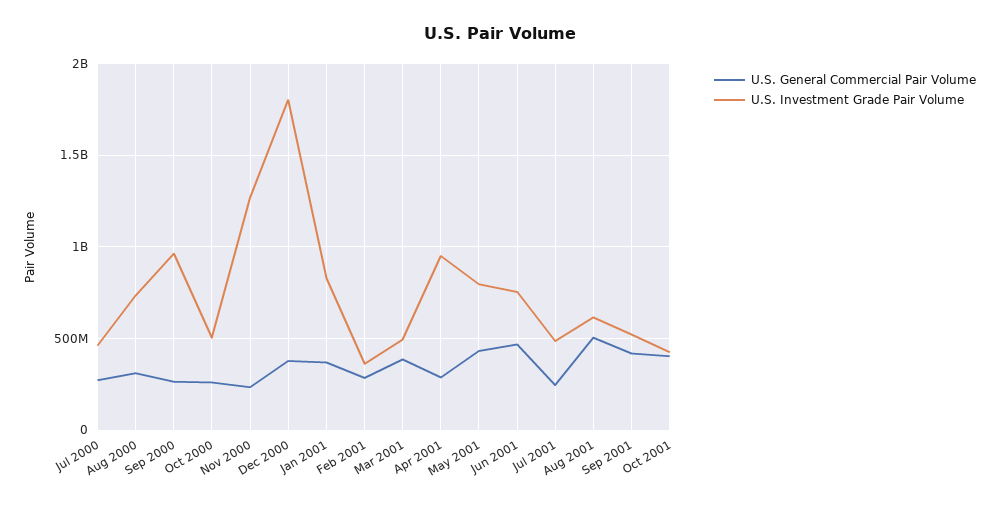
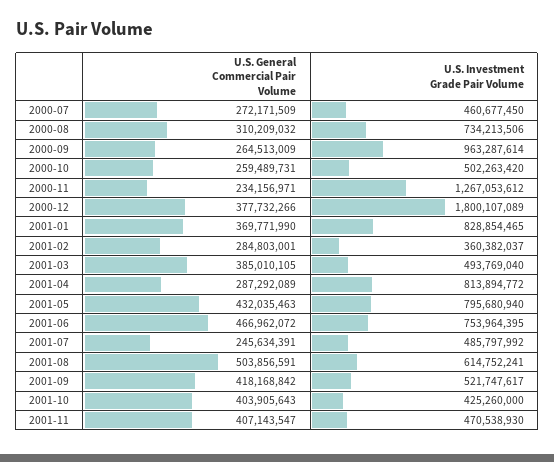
U.S. Investment Grade Pair Volume, Apr 2001: 950000000 -> 813894772
U.S. General Commercial Pair Volume, 2001-11: none -> 407143547
U.S. Investment Grade Pair Volume, 2001-11: none -> 470538930

